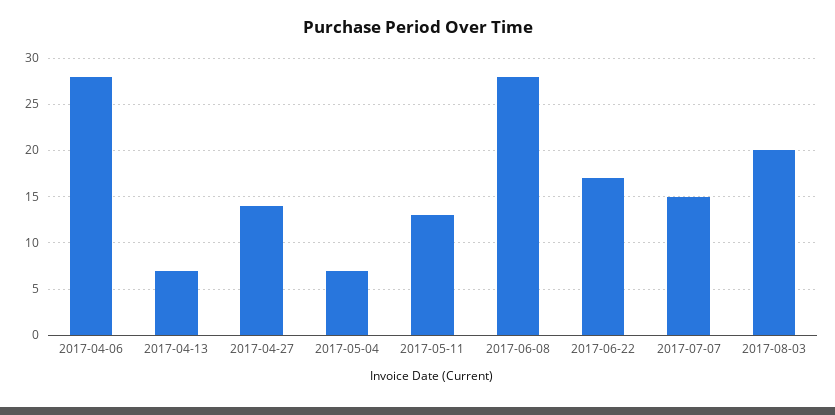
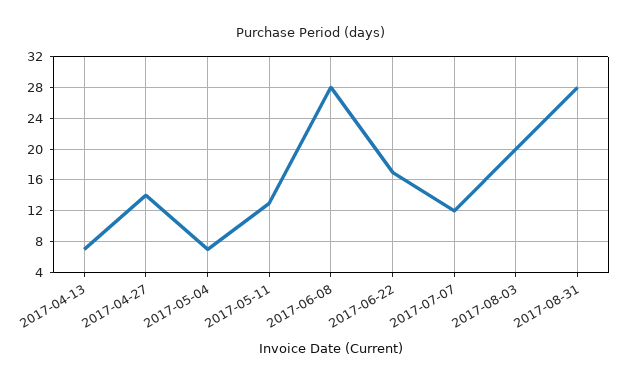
2017-04-06: 28 -> none
2017-07-07: 15 -> 12
2017-08-31: none -> 28

